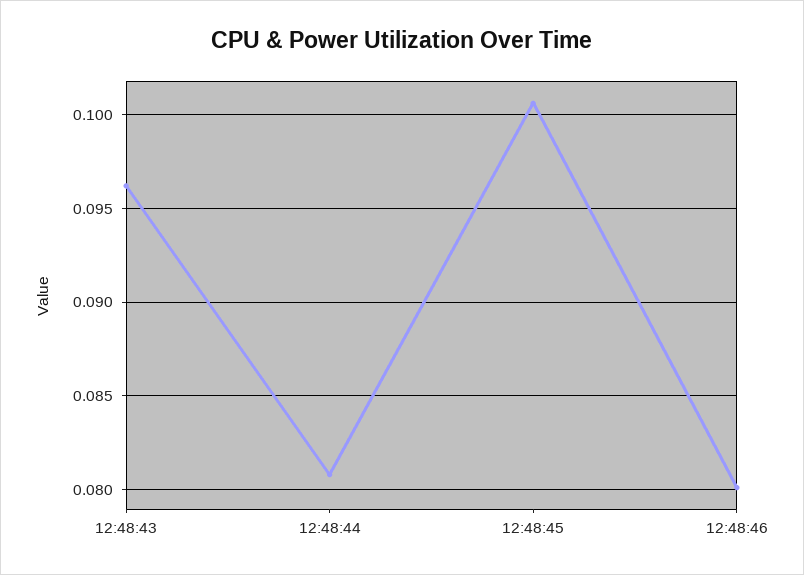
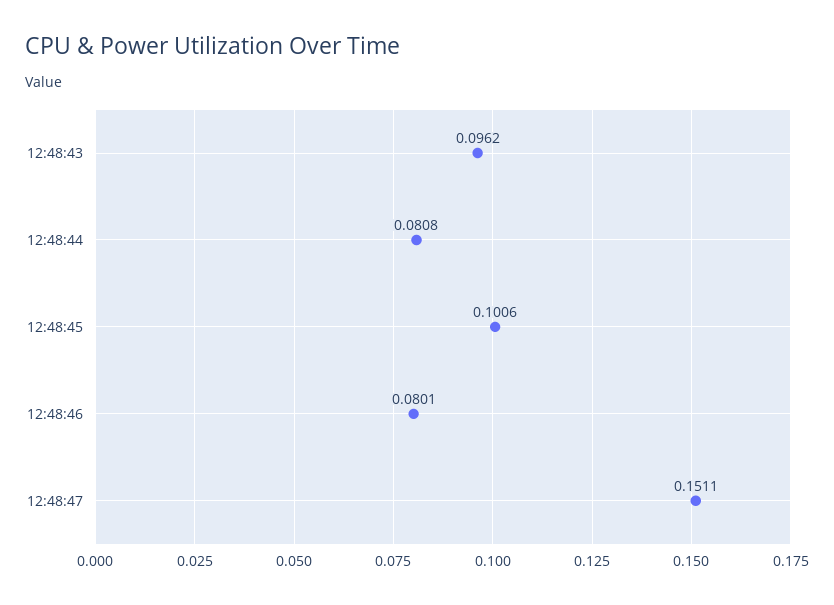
12:48:47: none -> 0.1511

